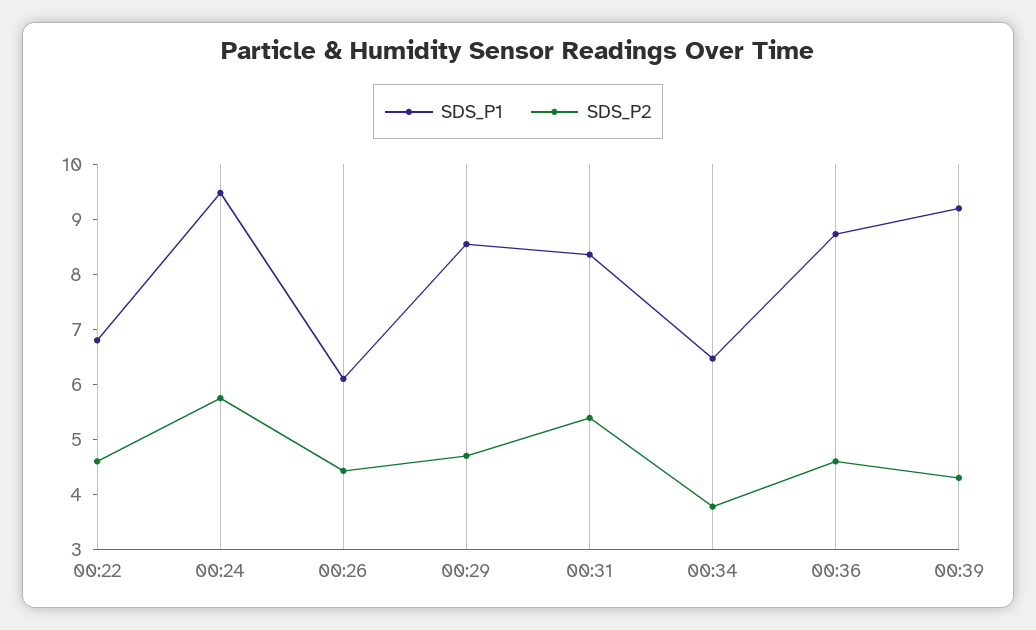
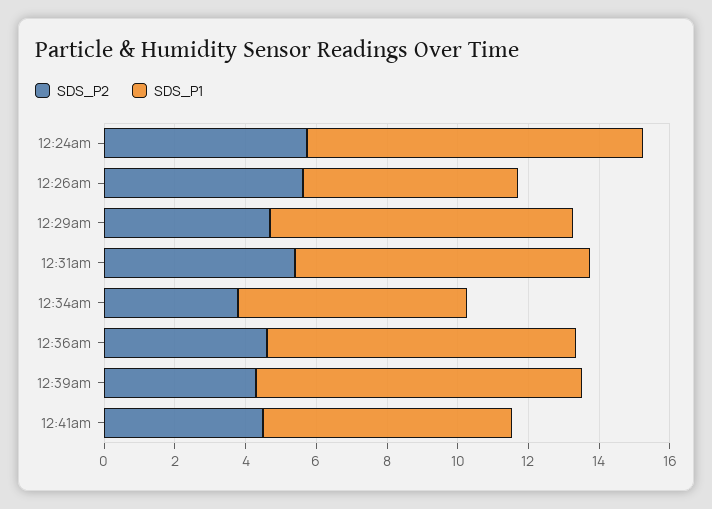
SDS_P1, 00:22: 6.8 -> none
SDS_P2, 00:22: 4.6 -> none
SDS_P2, 00:26: 4.4 -> 5.5
SDS_P2, 12:41am: none -> 4.5
SDS_P1, 12:41am: none -> 7

